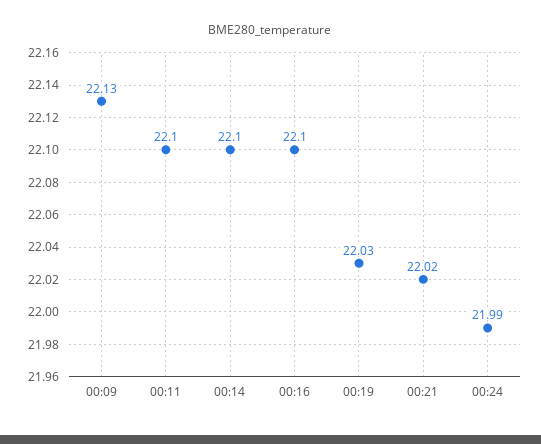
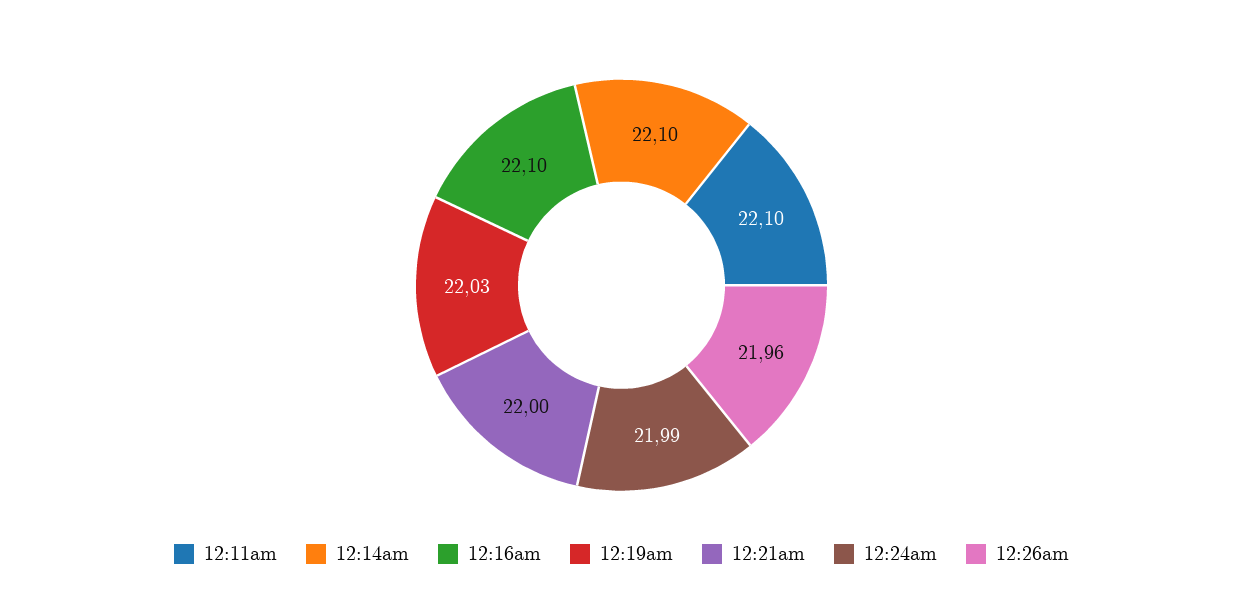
00:09: 22.13 -> none
00:21: 22.02 -> 22
12:26am: none -> 21.96

